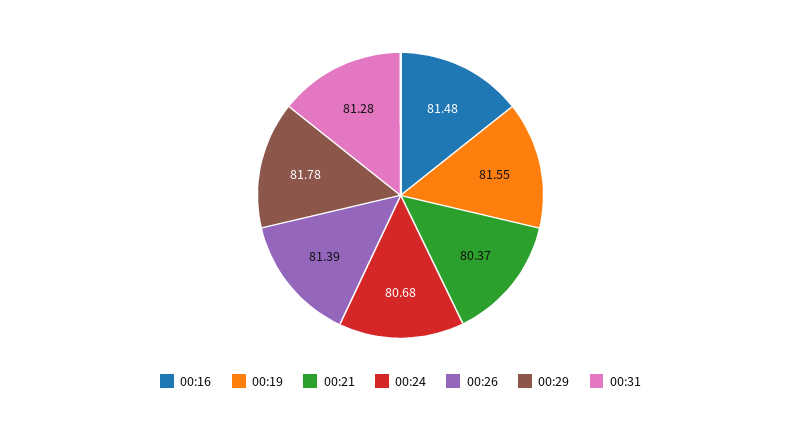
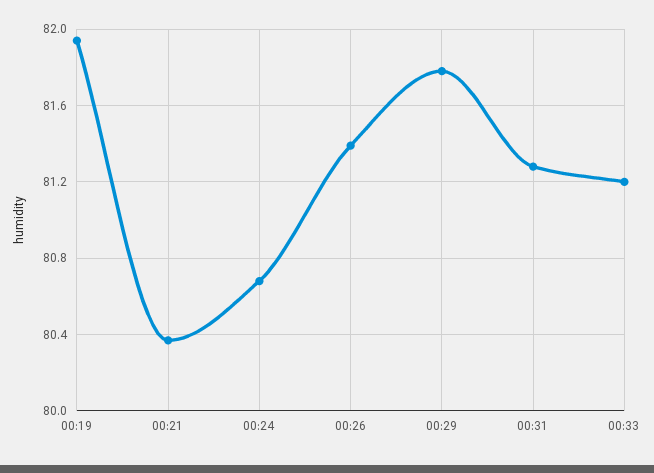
00:16: 81.48 -> none
00:19: 81.55 -> 81.95
00:33: none -> 81.2

